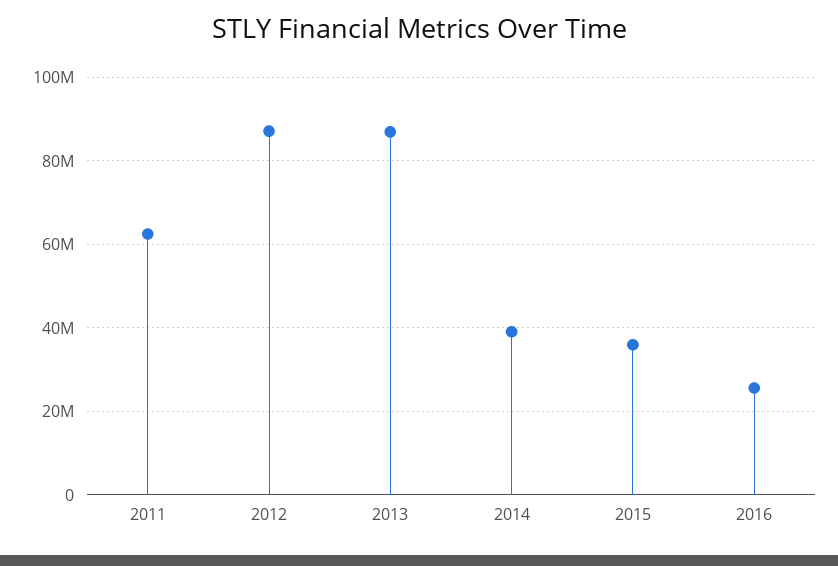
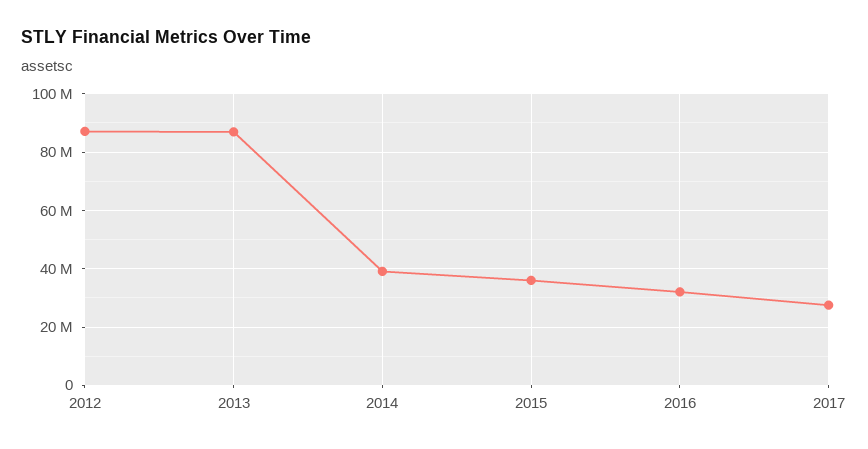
2011: 62000000 -> none
2016: 26000000 -> 32500000
2017: none -> 27500000

